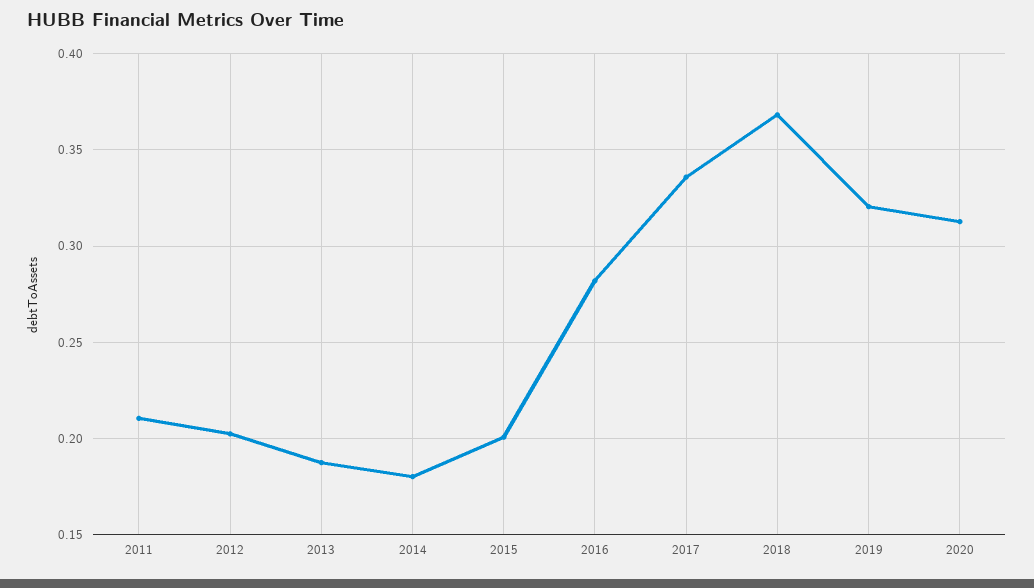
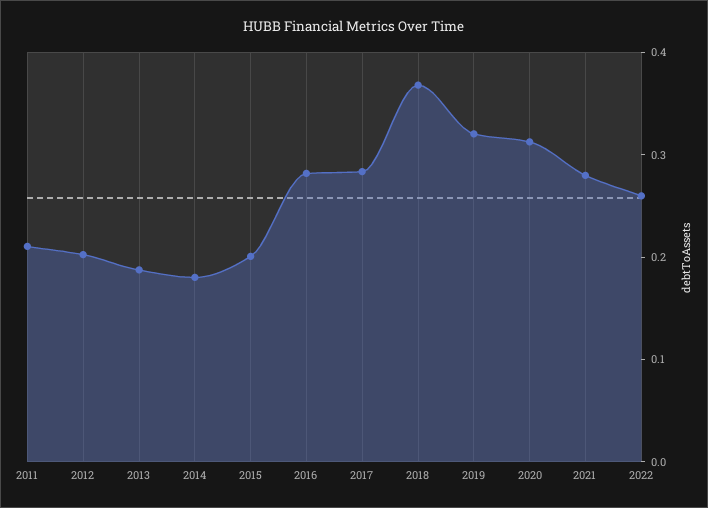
2017: 0.335 -> 0.28
2021: none -> 0.28
2022: none -> 0.26

